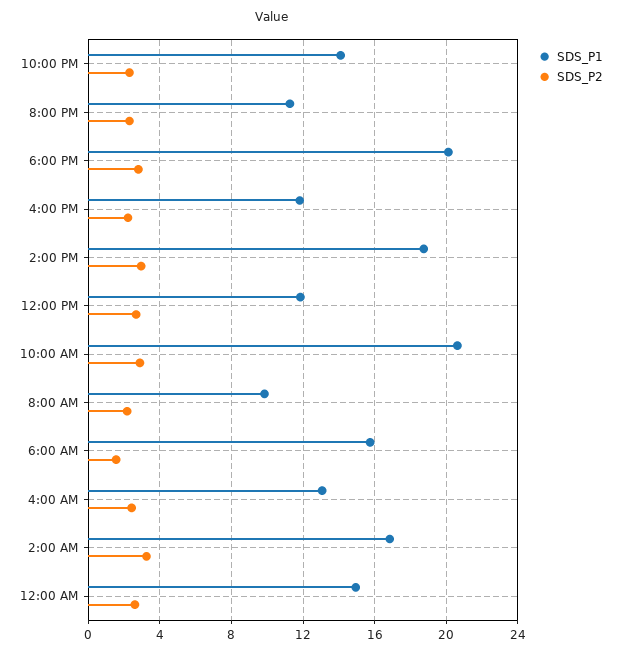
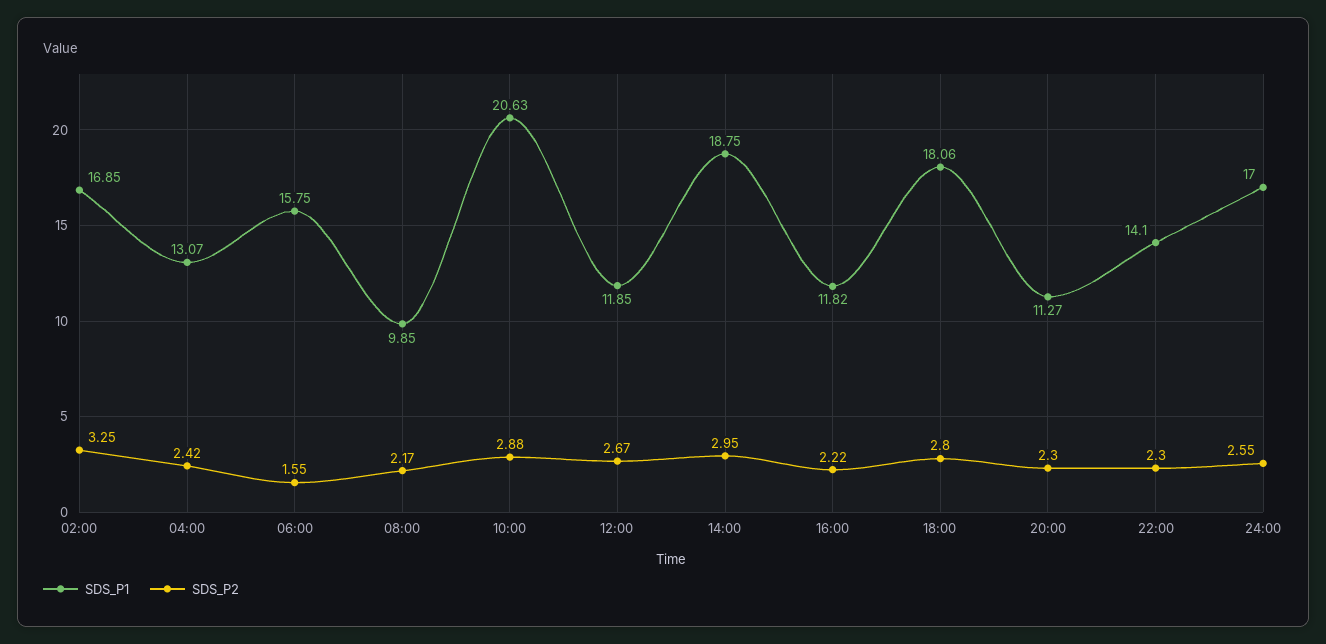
SDS_P1, 6:00 PM: 20 -> 18.06
SDS_P1, 12:00 AM: 15 -> none
SDS_P2, 12:00 AM: 2.5 -> none
SDS_P1, 24:00: none -> 17
SDS_P2, 24:00: none -> 2.55

